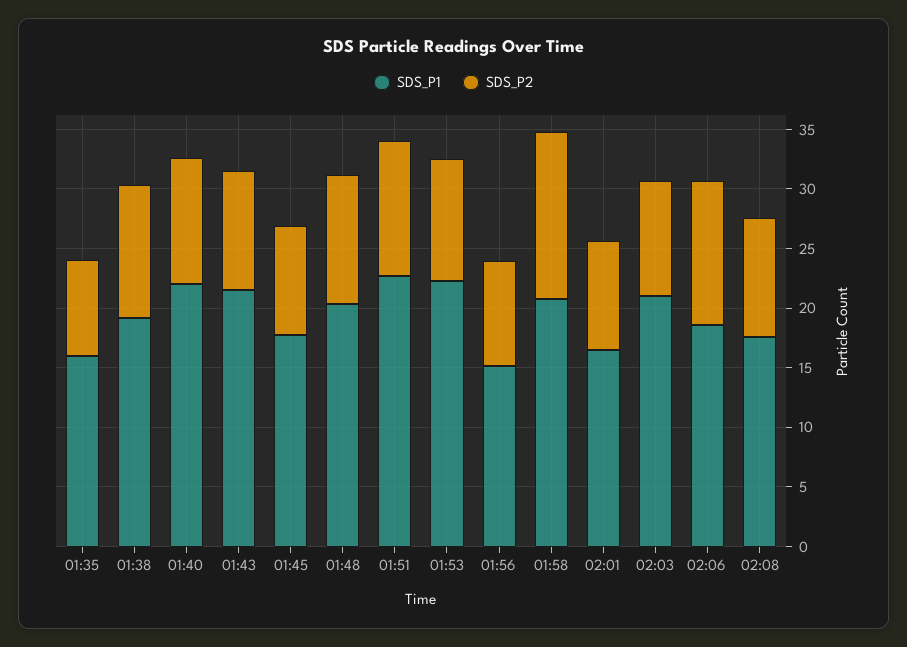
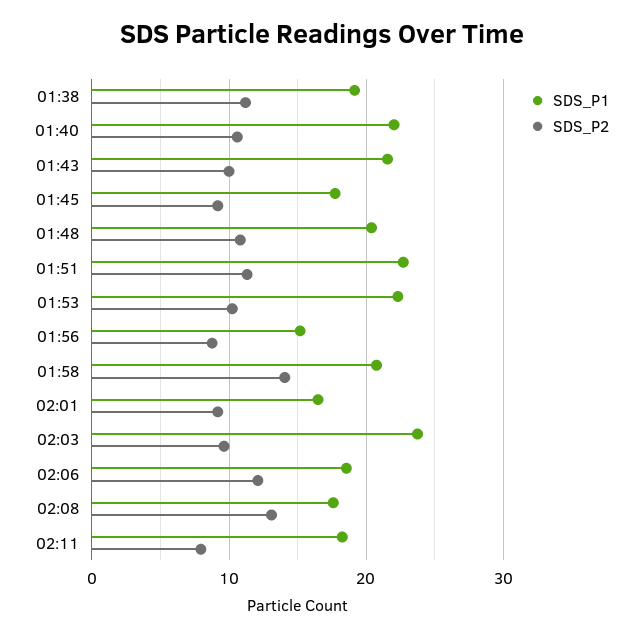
SDS_P1, 01:35: 16 -> none
SDS_P2, 01:35: 8 -> none
SDS_P1, 02:03: 21 -> 24
SDS_P2, 02:08: 10 -> 13
SDS_P1, 02:11: none -> 18
SDS_P2, 02:11: none -> 8

